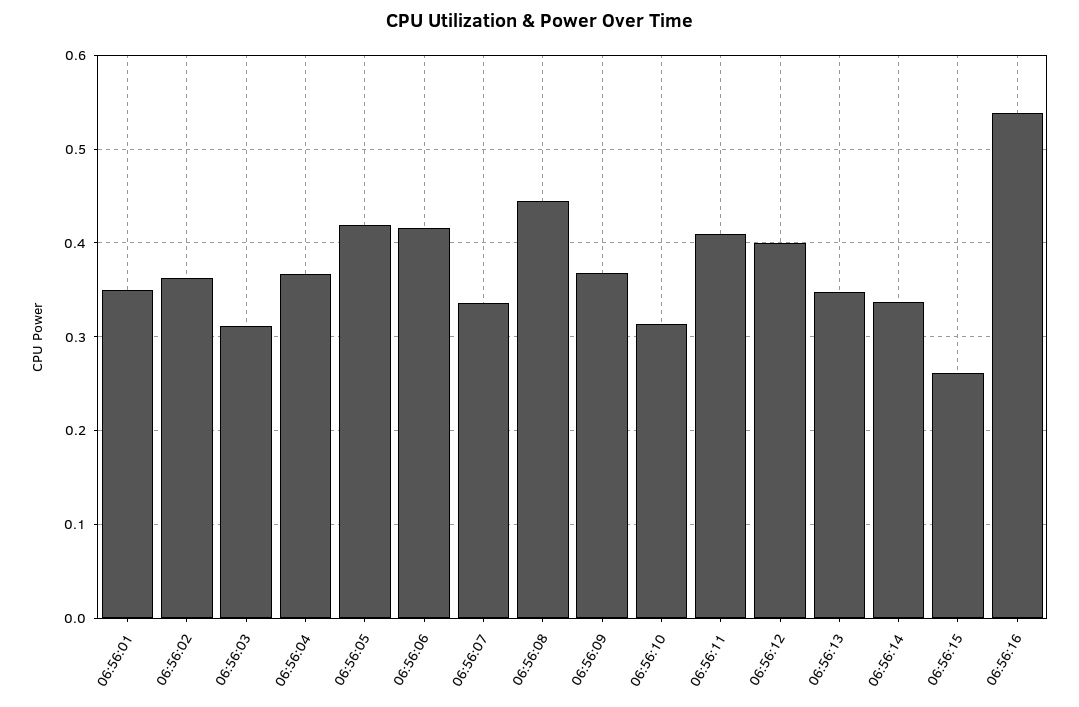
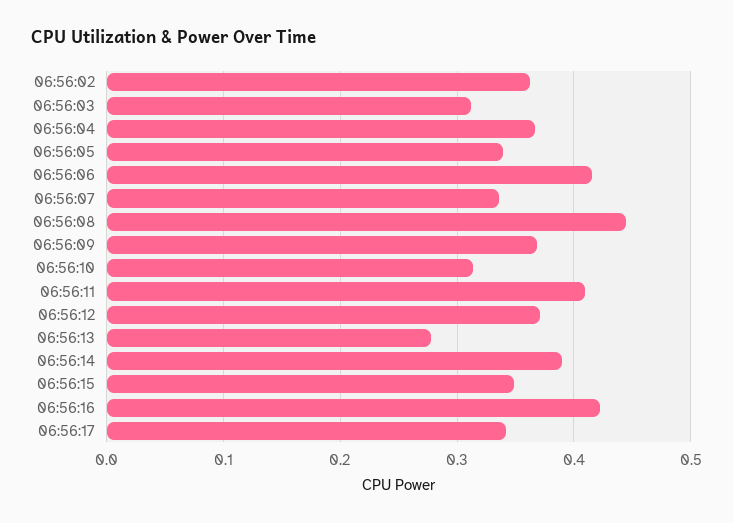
06:56:01: 0.35 -> none
06:56:05: 0.42 -> 0.34
06:56:12: 0.4 -> 0.37
06:56:13: 0.35 -> 0.28
06:56:14: 0.34 -> 0.39
06:56:15: 0.26 -> 0.35
06:56:16: 0.54 -> 0.42
06:56:17: none -> 0.34

